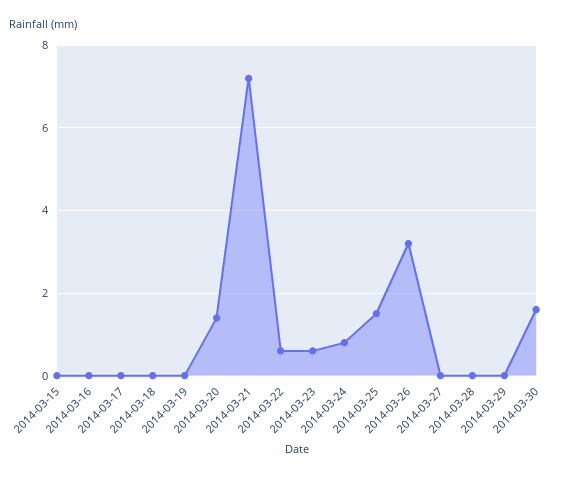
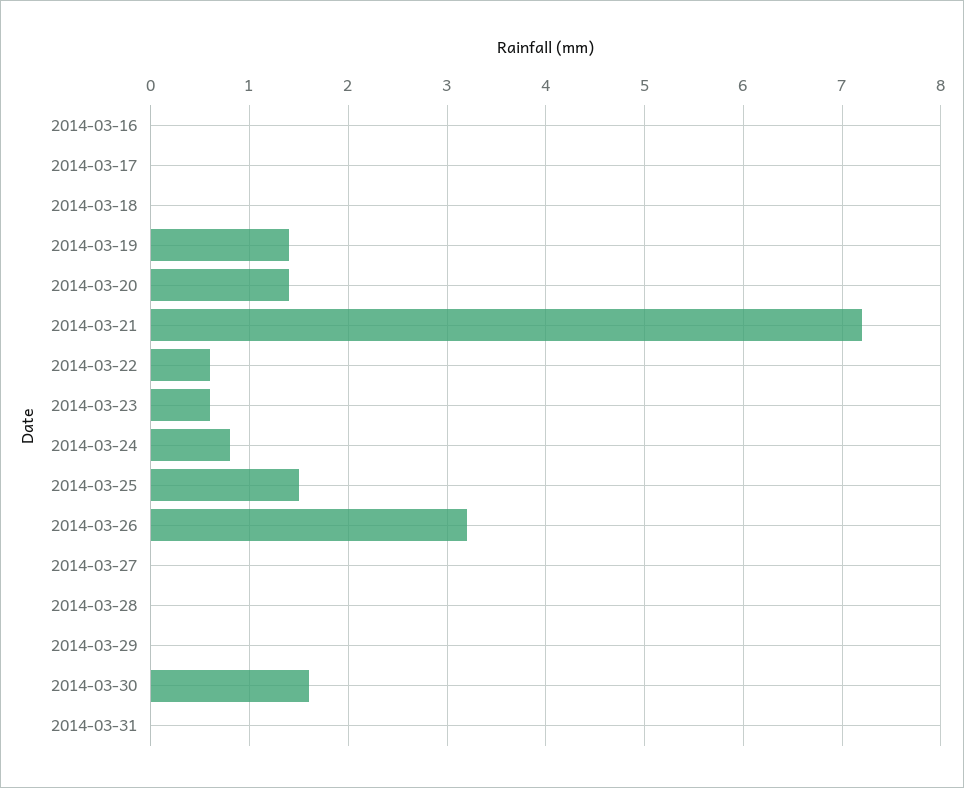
2014-03-15: 0 -> none
2014-03-19: 0 -> 1.4
2014-03-31: none -> 0

